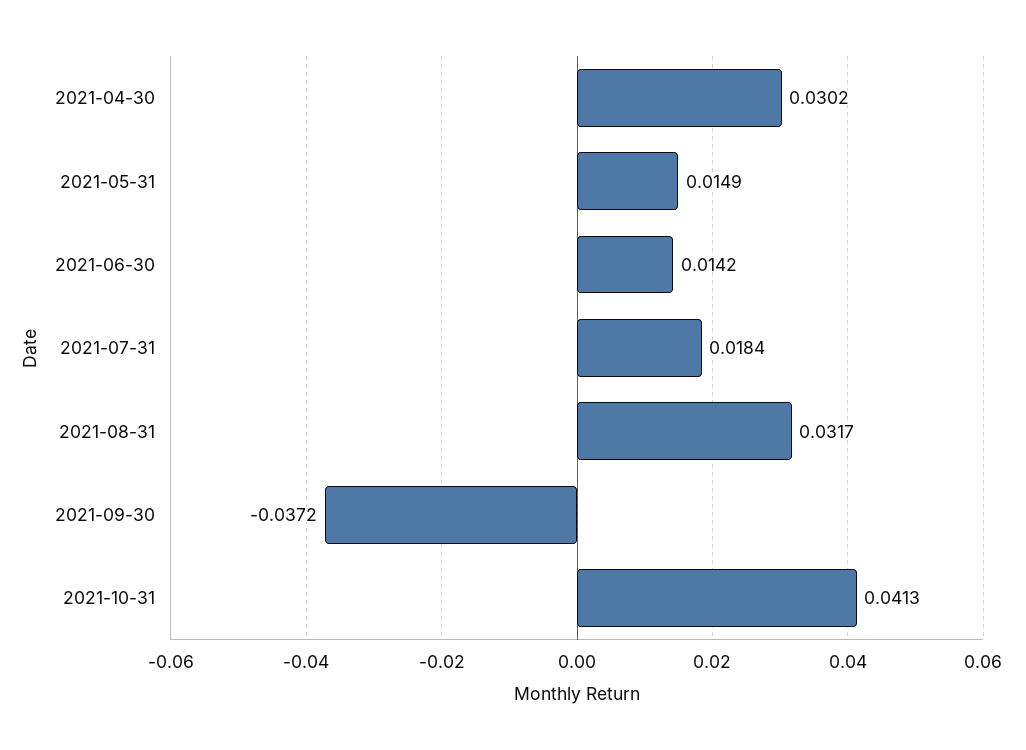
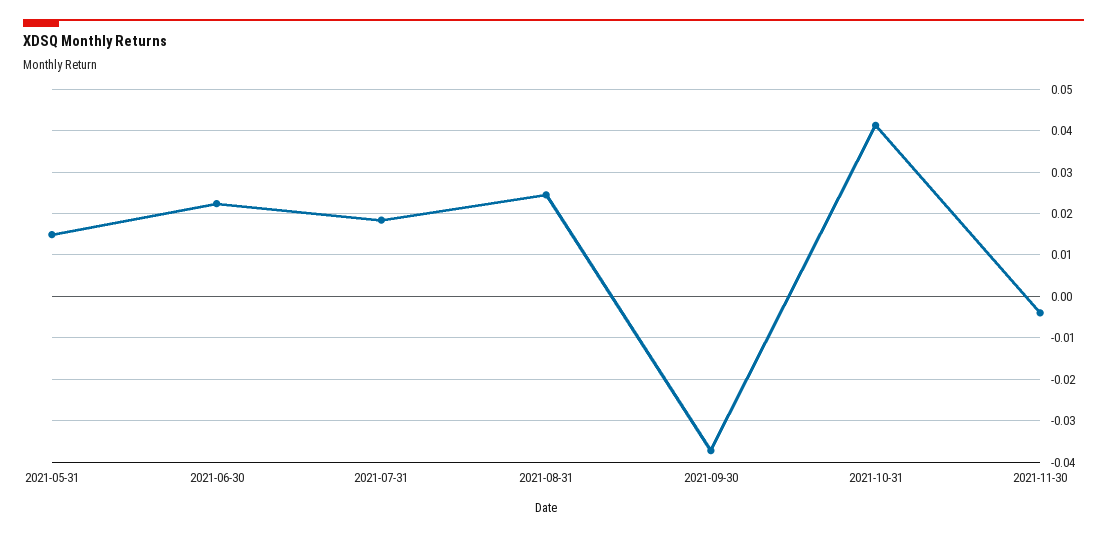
2021-04-30: 0.0302 -> none
2021-06-30: 0.0142 -> 0.022
2021-08-31: 0.0317 -> 0.024
2021-11-30: none -> -0.004

